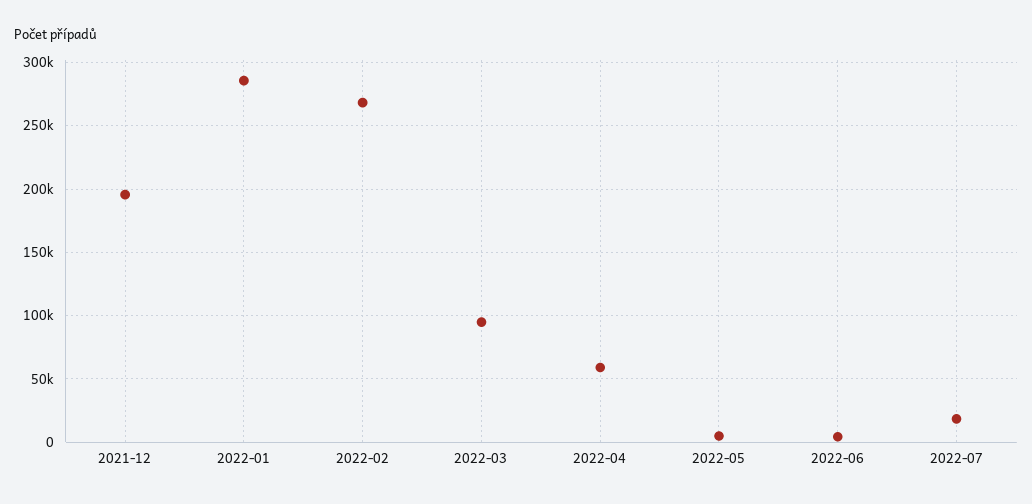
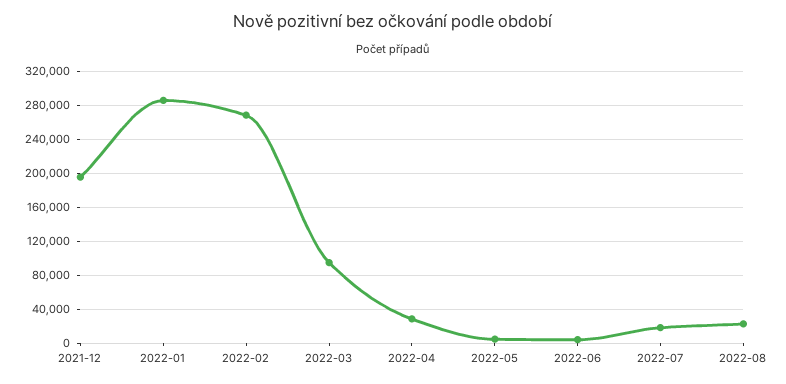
2022-04: 60000 -> 30000
2022-08: none -> 20000

